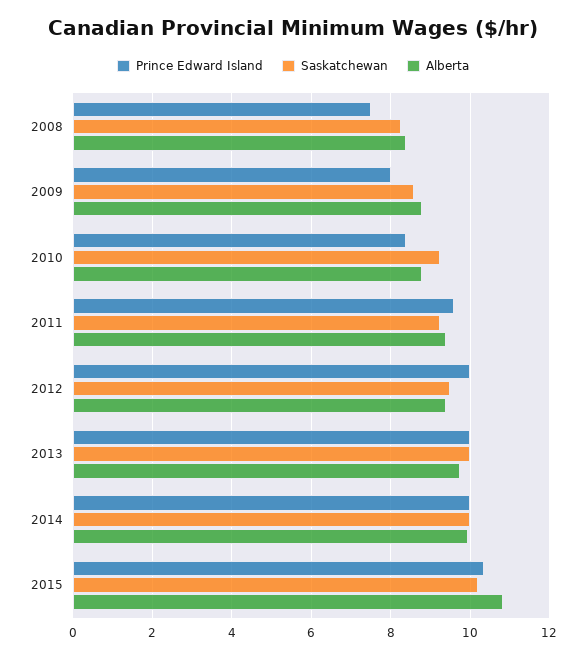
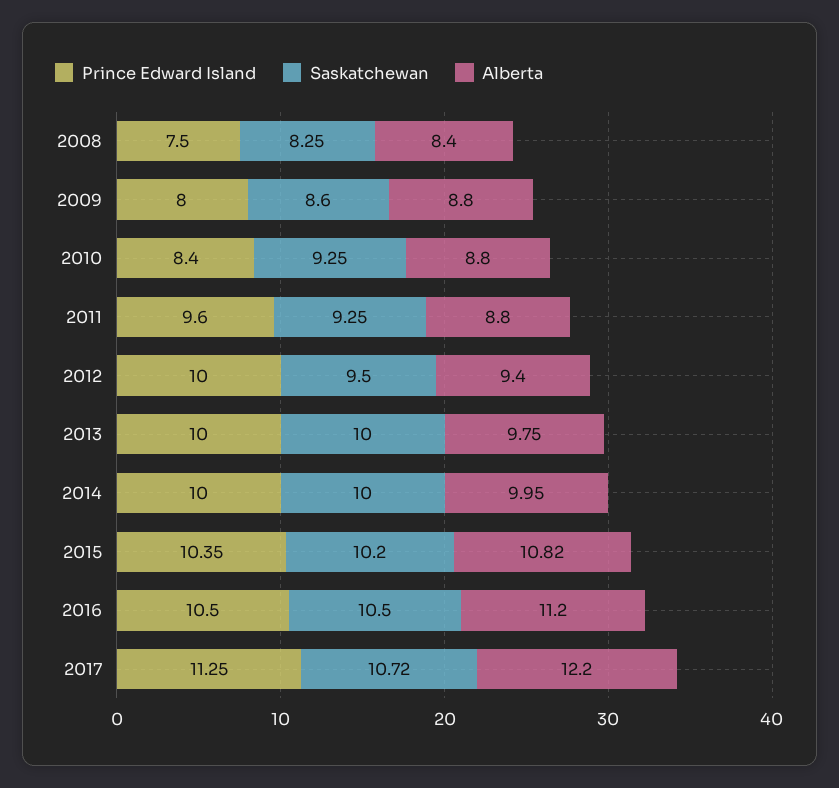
Alberta, 2011: 9.4 -> 8.8
Prince Edward Island, 2016: none -> 10.5
Saskatchewan, 2016: none -> 10.5
Alberta, 2016: none -> 11.2
Prince Edward Island, 2017: none -> 11.25
Saskatchewan, 2017: none -> 10.72
Alberta, 2017: none -> 12.2

